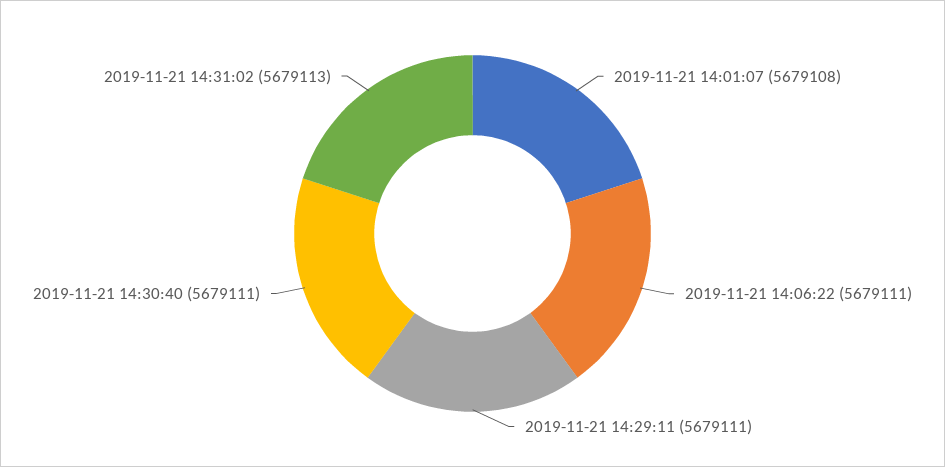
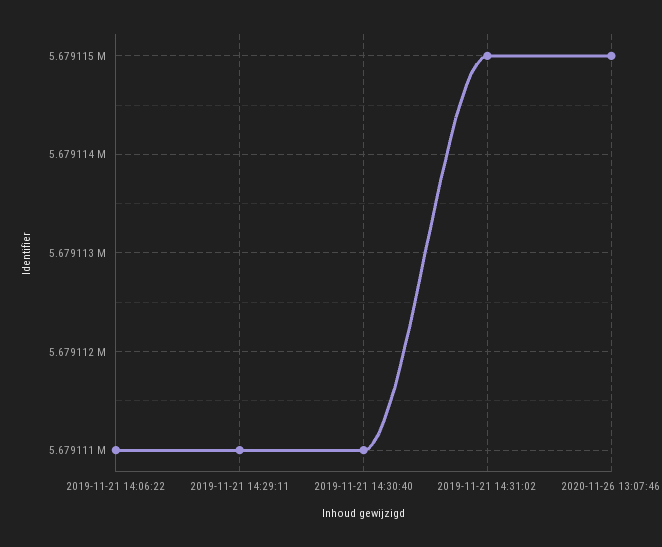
2019-11-21 14:01:07: 5679108 -> none
2019-11-21 14:31:02: 5679113 -> 5679115
2020-11-26 13:07:46: none -> 5679115

